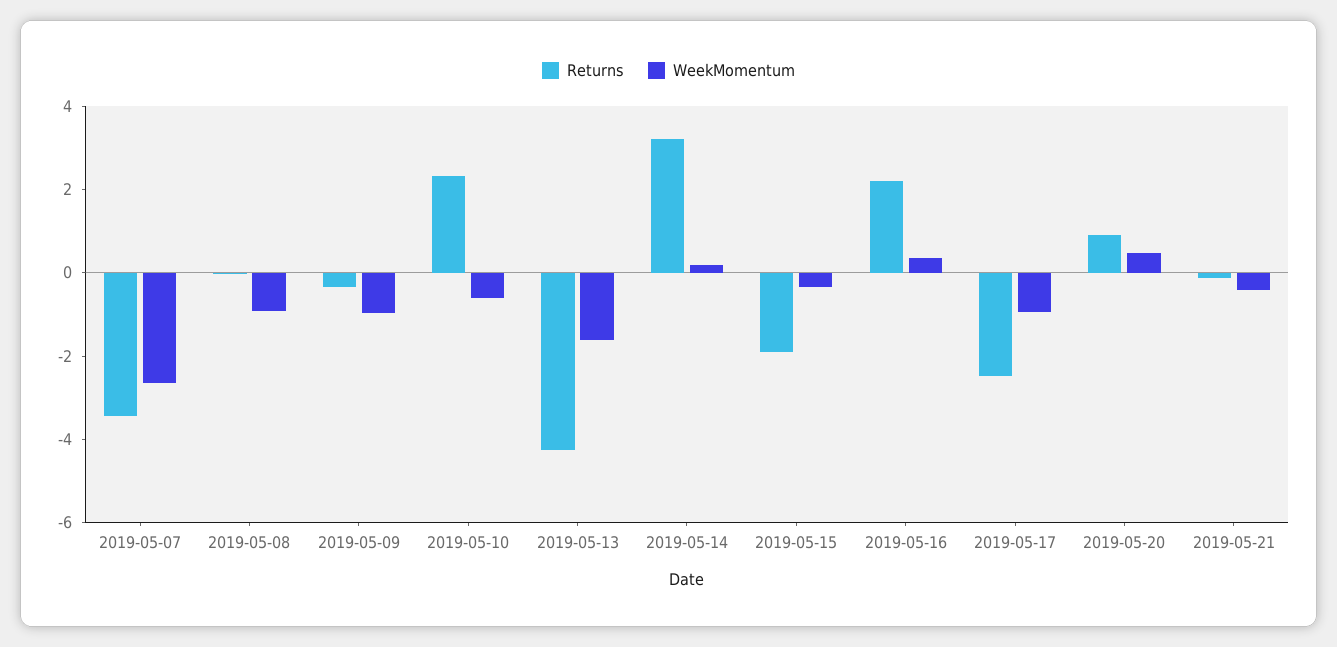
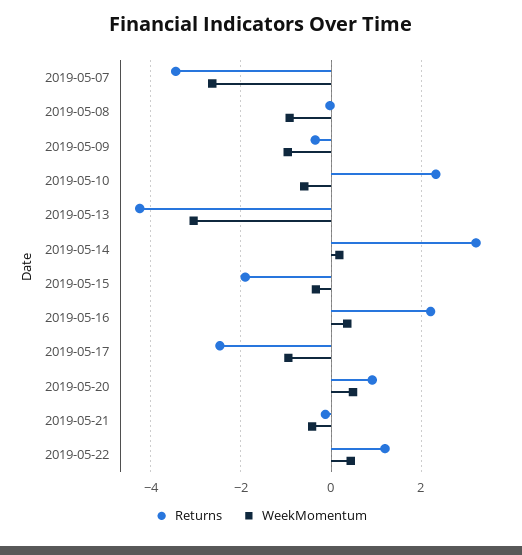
WeekMomentum, 2019-05-13: -1.5 -> -3
Returns, 2019-05-22: none -> 1.2
WeekMomentum, 2019-05-22: none -> 0.4

